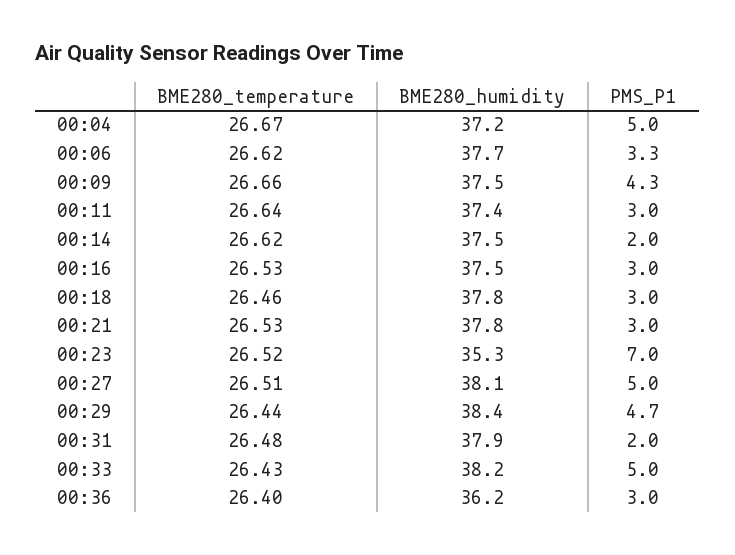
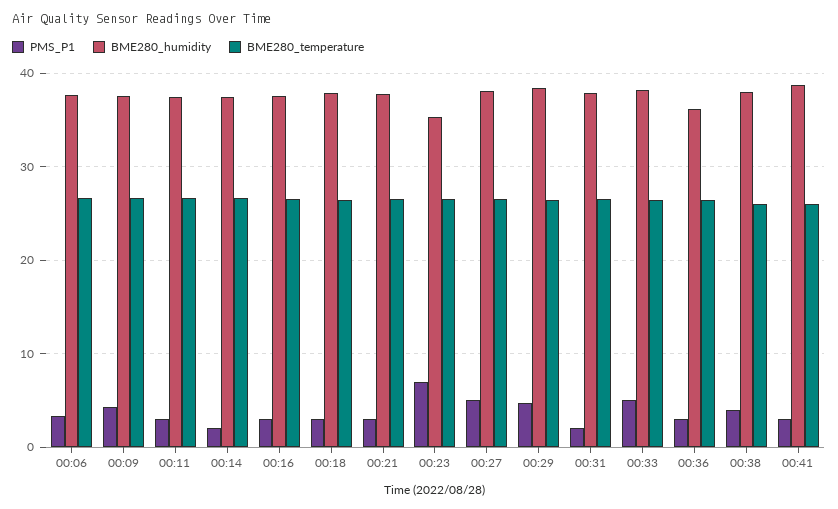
BME280_temperature, 00:04: 26.67 -> none
BME280_humidity, 00:04: 37.2 -> none
PMS_P1, 00:04: 5 -> none
PMS_P1, 00:38: none -> 4
BME280_humidity, 00:38: none -> 38
BME280_temperature, 00:38: none -> 26
PMS_P1, 00:41: none -> 3
BME280_humidity, 00:41: none -> 39
BME280_temperature, 00:41: none -> 26

